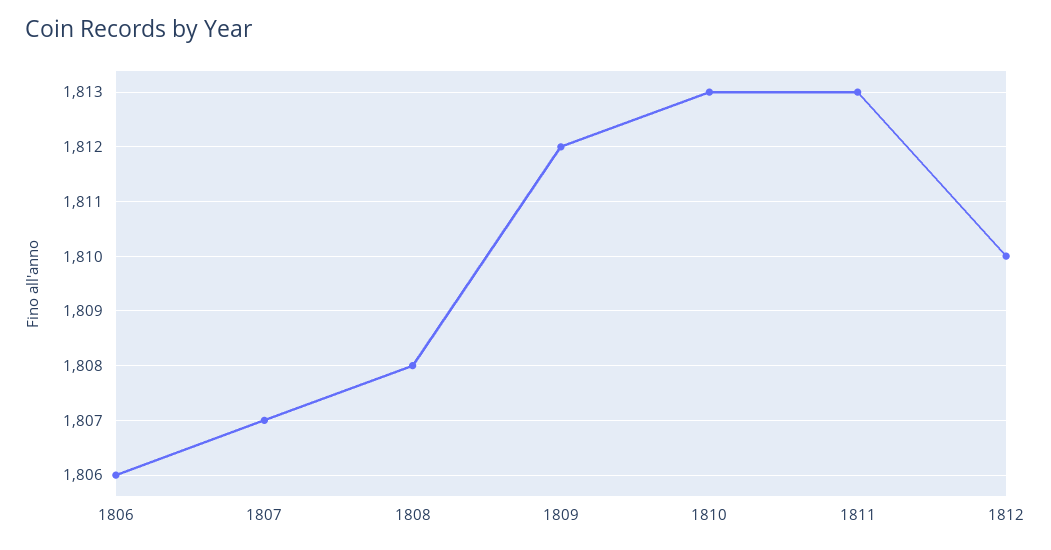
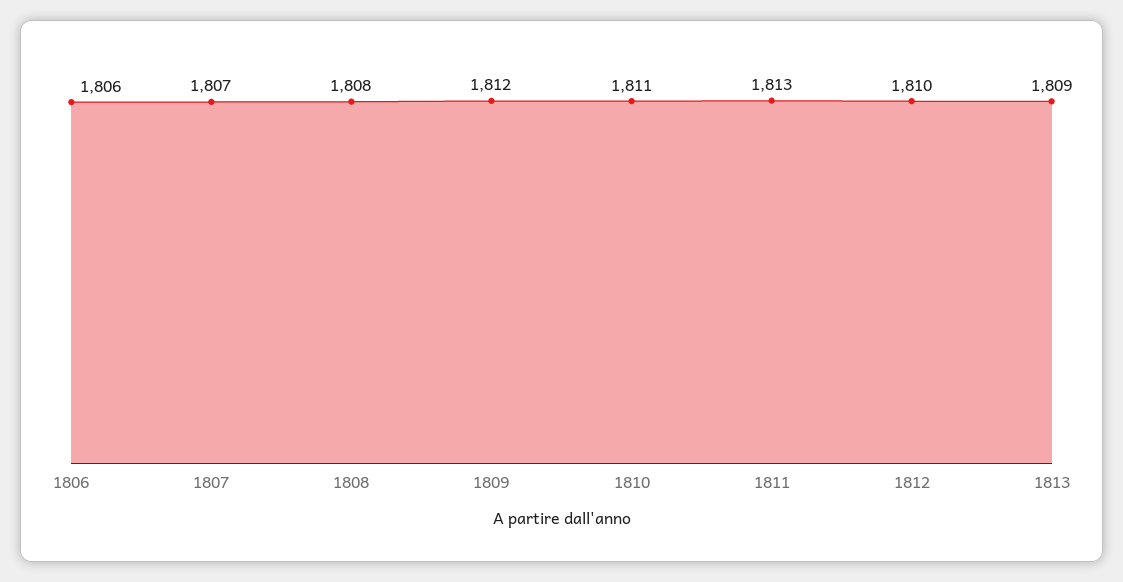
1810: 1813 -> 1811
1813: none -> 1809

